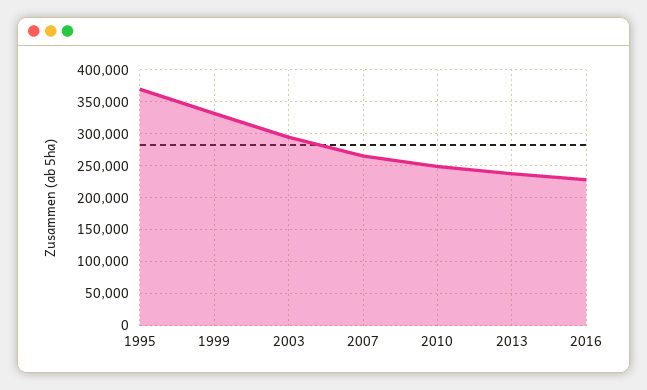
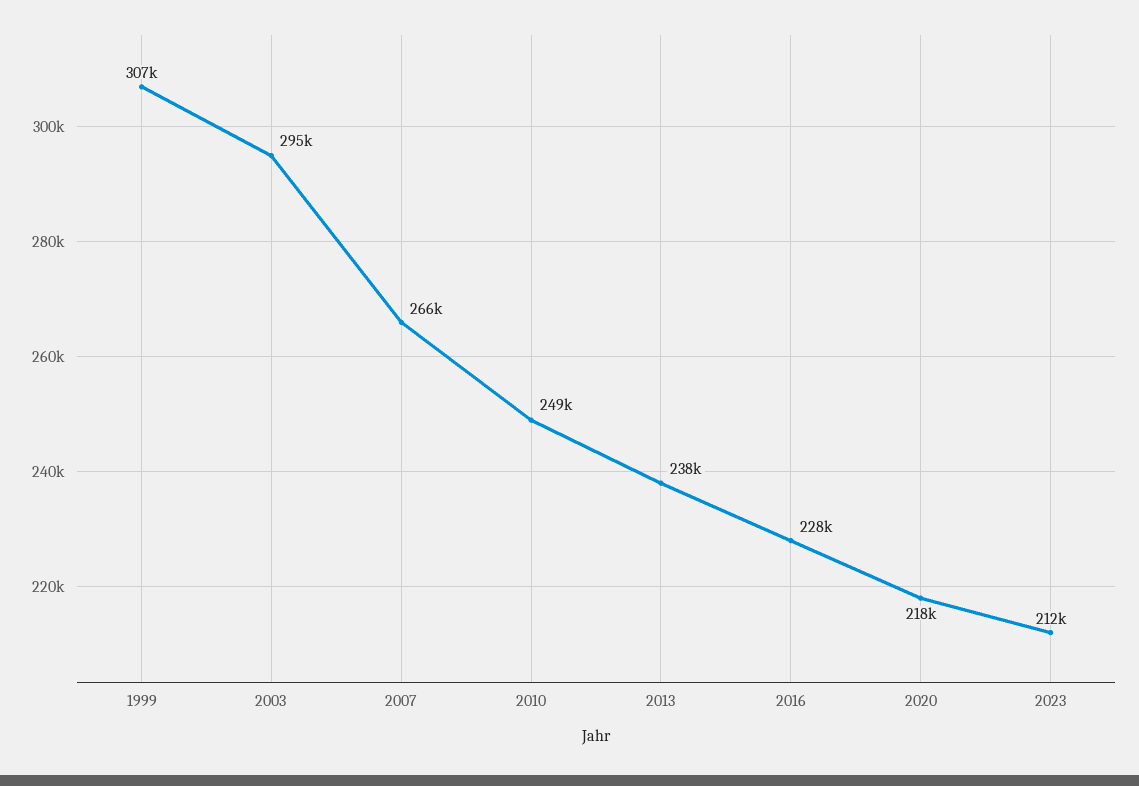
1995: 370000 -> none
1999: 330000 -> 307000
2020: none -> 218000
2023: none -> 212000

